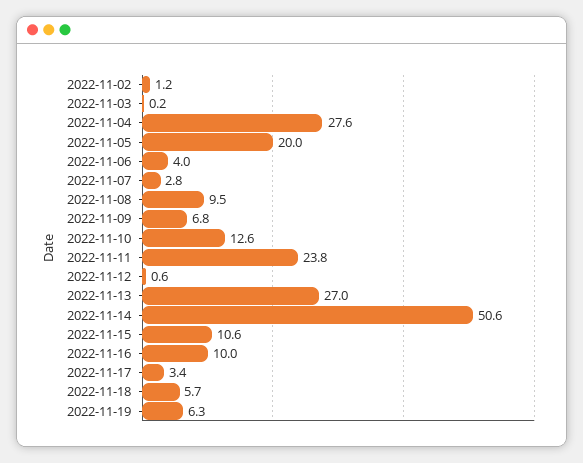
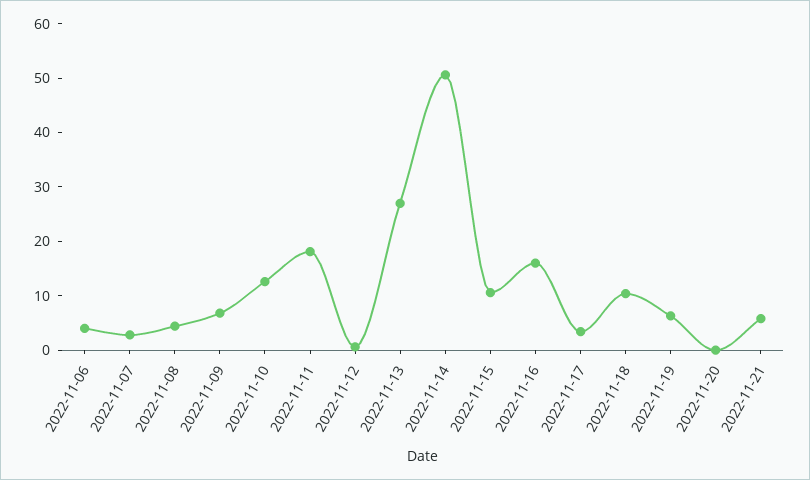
2022-11-02: 1.2 -> none
2022-11-03: 0.2 -> none
2022-11-04: 27.6 -> none
2022-11-05: 20 -> none
2022-11-08: 9.5 -> 4
2022-11-11: 23.8 -> 18
2022-11-16: 10 -> 16
2022-11-18: 5.7 -> 10
2022-11-20: none -> 0
2022-11-21: none -> 6

